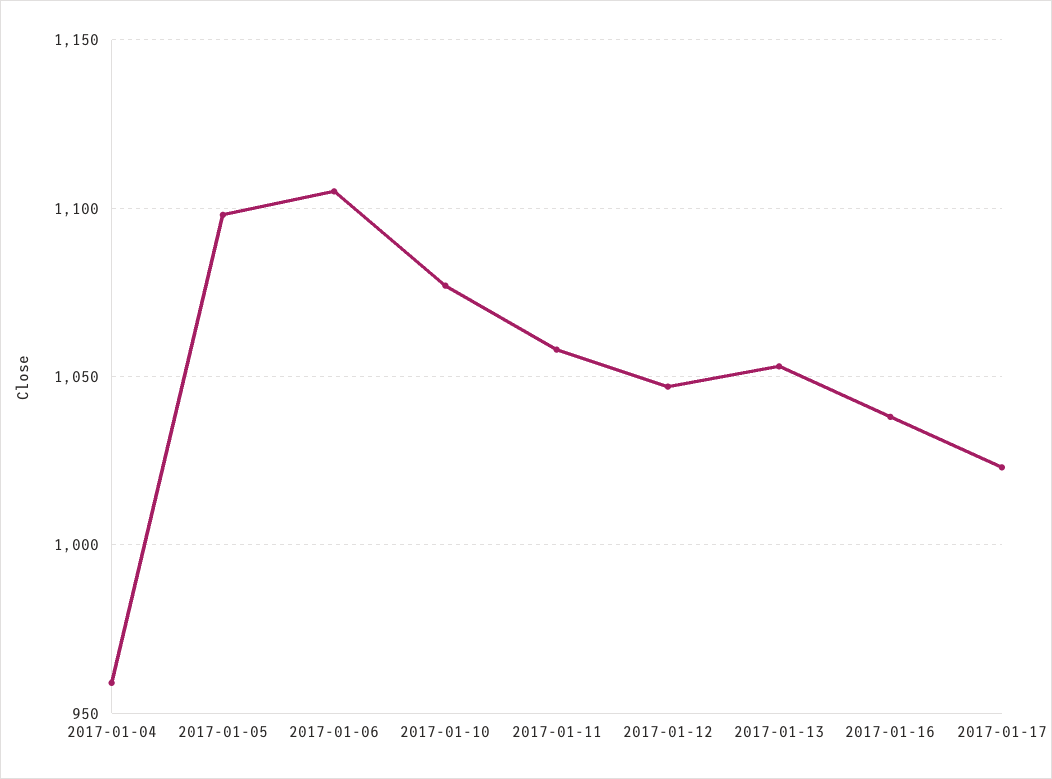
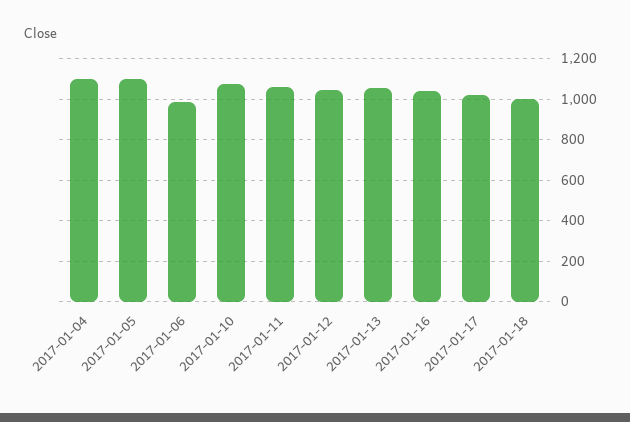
2017-01-04: 960 -> 1100
2017-01-06: 1105 -> 1000
2017-01-18: none -> 1000

